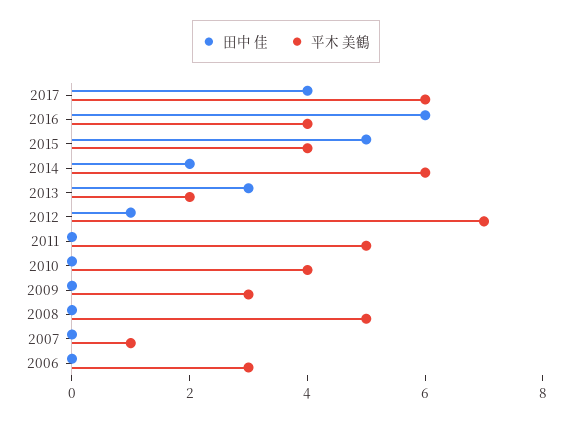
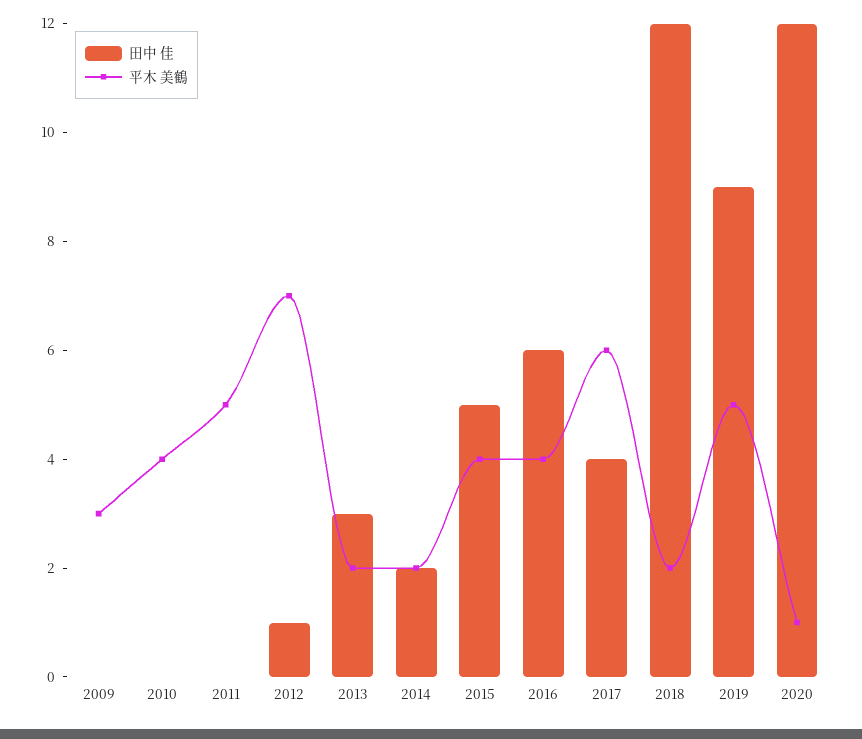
平木 美鶴, 2014: 6 -> 2
田中 佳, 2008: 0 -> none
平木 美鶴, 2008: 5 -> none
田中 佳, 2007: 0 -> none
平木 美鶴, 2007: 1 -> none
田中 佳, 2006: 0 -> none
平木 美鶴, 2006: 3 -> none
田中 佳, 2018: none -> 12
平木 美鶴, 2018: none -> 2
田中 佳, 2019: none -> 9
平木 美鶴, 2019: none -> 5
田中 佳, 2020: none -> 12
平木 美鶴, 2020: none -> 1

